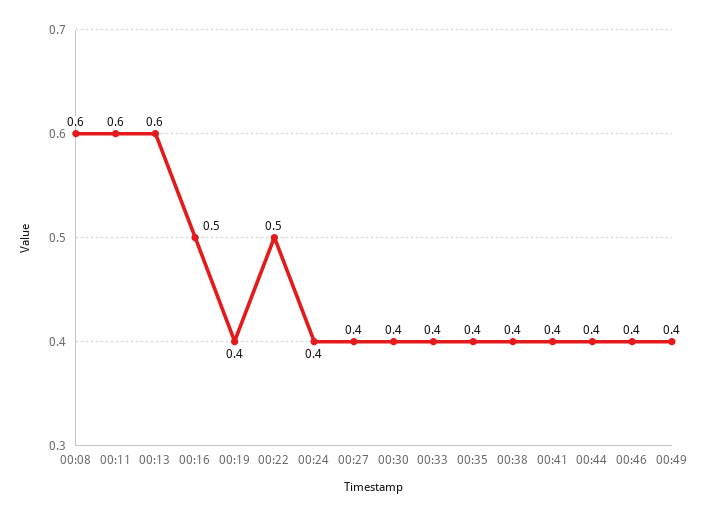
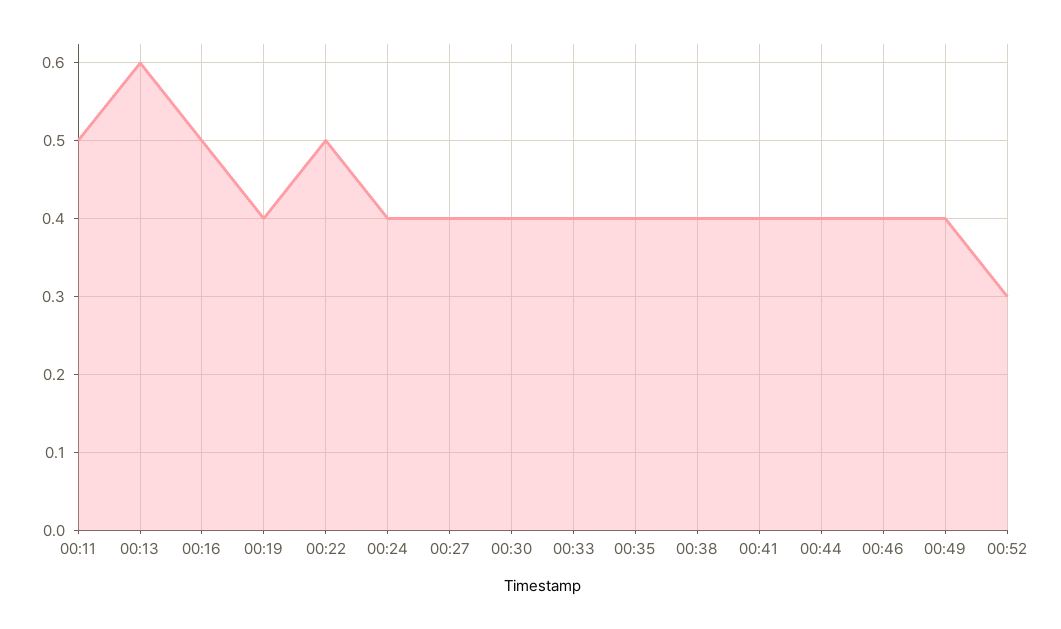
00:08: 0.6 -> none
00:11: 0.6 -> 0.5
00:52: none -> 0.3

